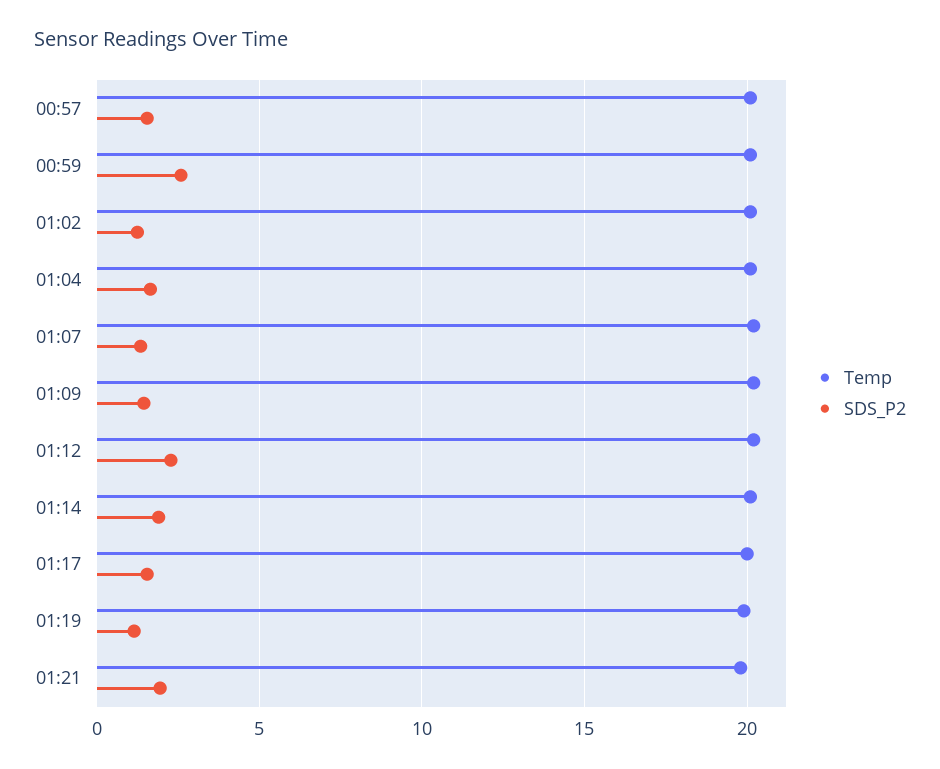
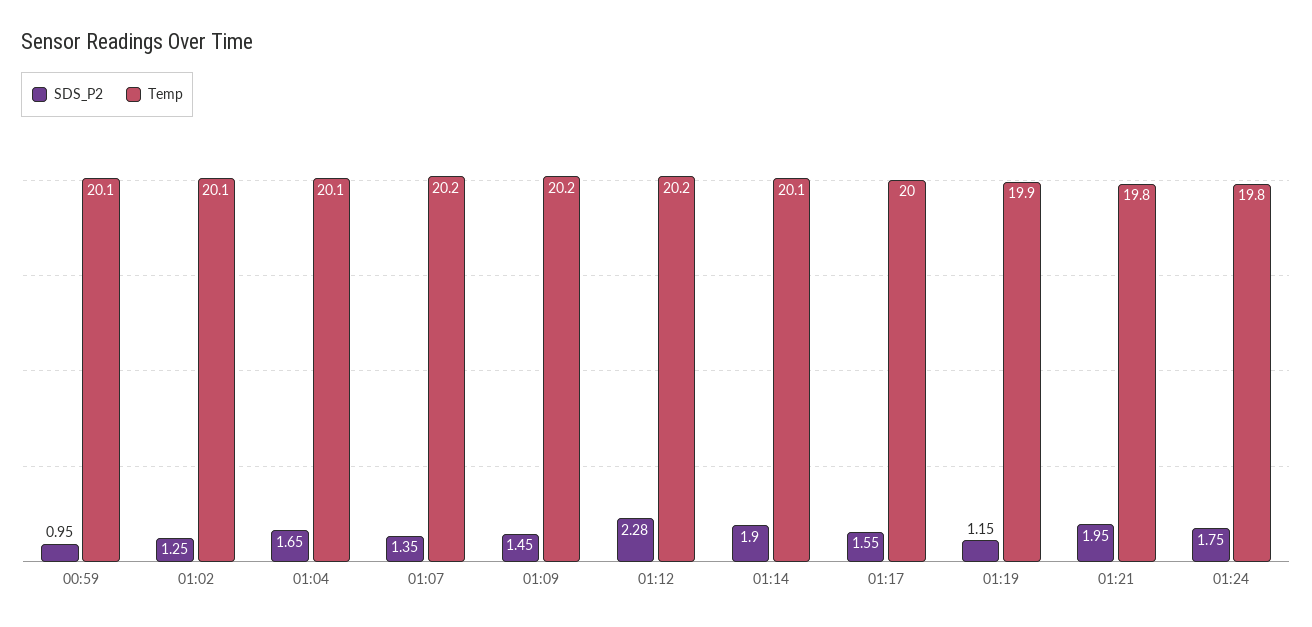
Temp, 00:57: 20 -> none
SDS_P2, 00:57: 1.5 -> none
SDS_P2, 00:59: 2.5 -> 0.95
SDS_P2, 01:24: none -> 1.75
Temp, 01:24: none -> 19.8

